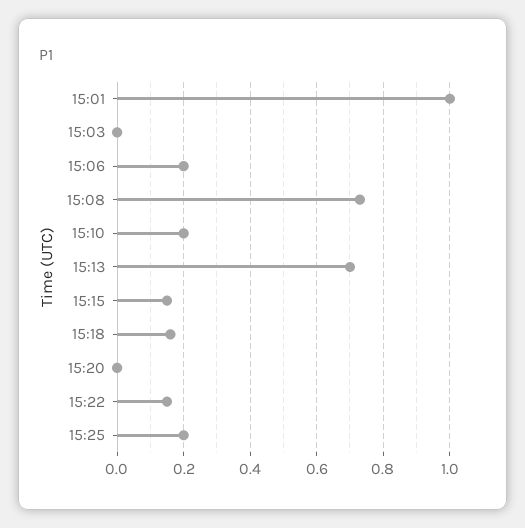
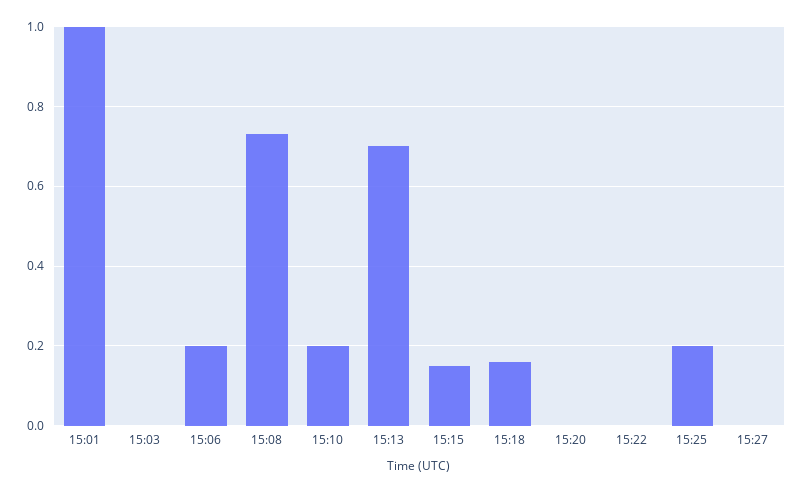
15:22: 0.15 -> 0
15:27: none -> 0

